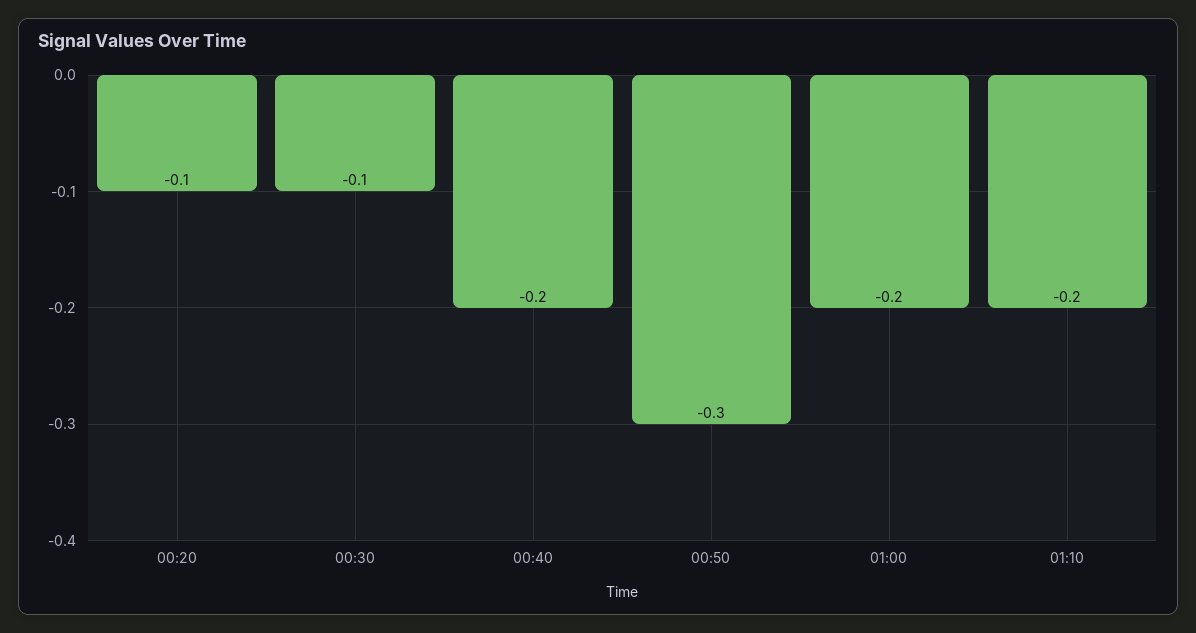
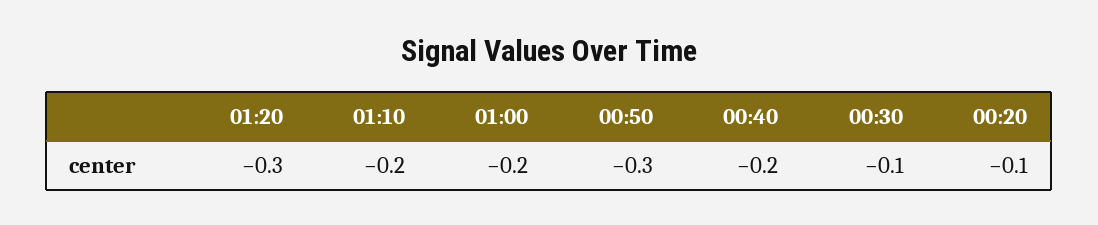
01:20: none -> -0.3

